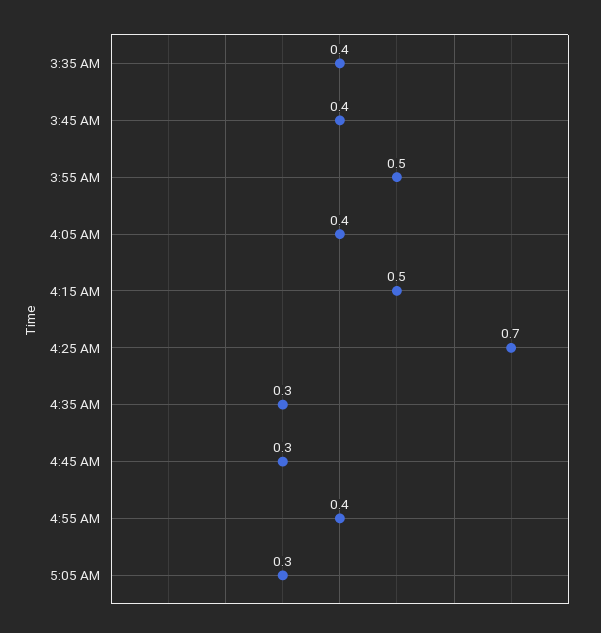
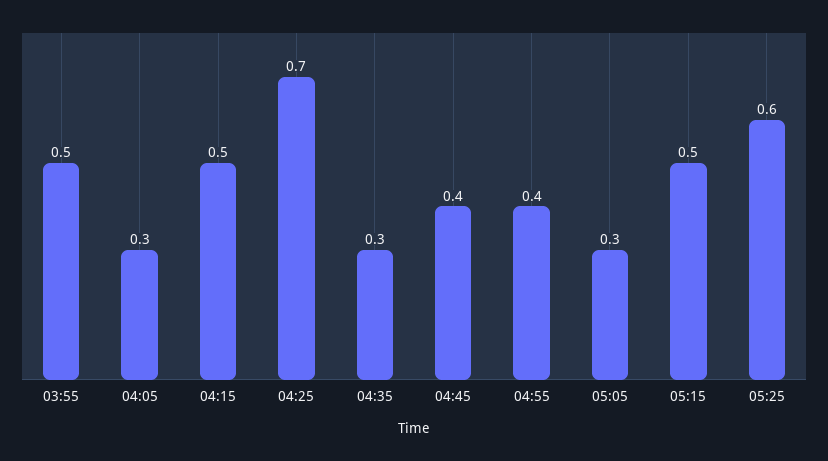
3:35 AM: 0.4 -> none
3:45 AM: 0.4 -> none
4:05 AM: 0.4 -> 0.3
4:45 AM: 0.3 -> 0.4
05:15: none -> 0.5
05:25: none -> 0.6

